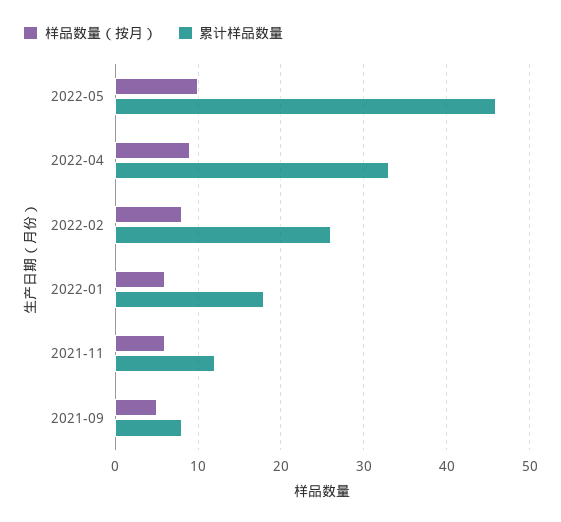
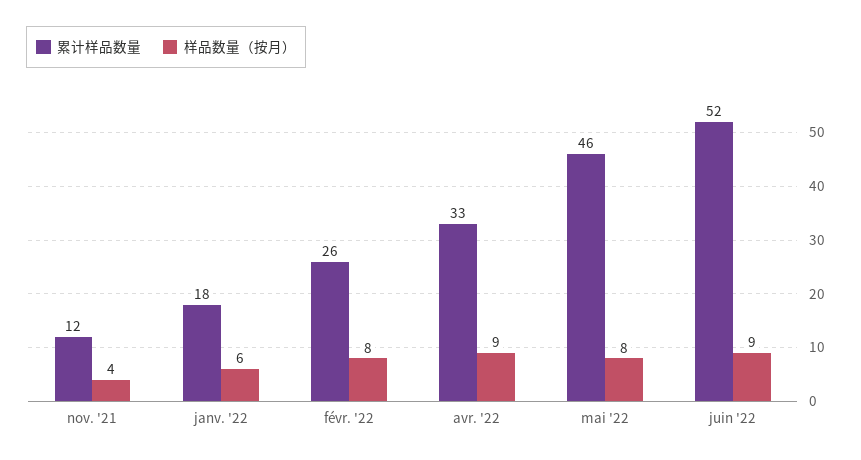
样品数量（按月）, 2022-05: 10 -> 8
样品数量（按月）, 2021-11: 6 -> 4
样品数量（按月）, 2021-09: 5 -> none
累计样品数量, 2021-09: 8 -> none
累计样品数量, juin '22: none -> 52
样品数量（按月）, juin '22: none -> 9

